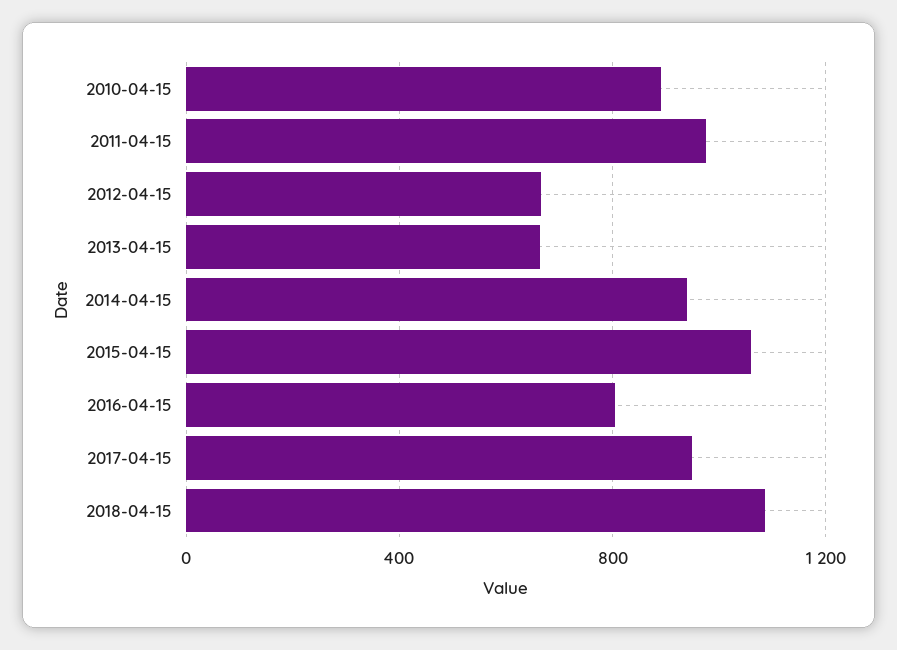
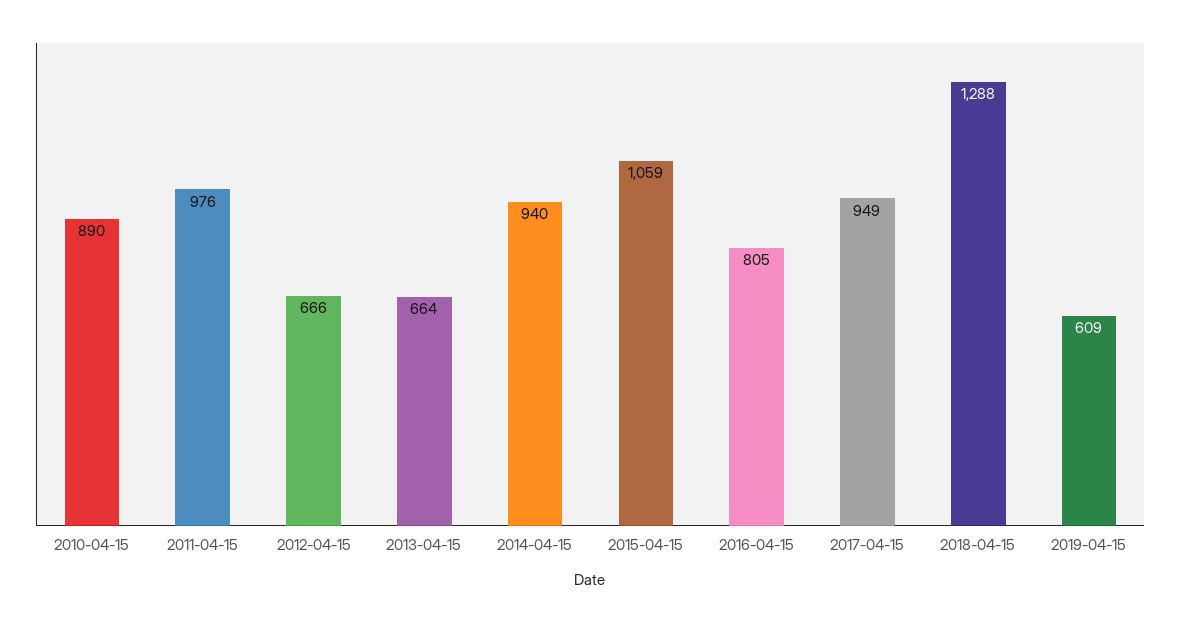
2018-04-15: 1100 -> 1288
2019-04-15: none -> 609

